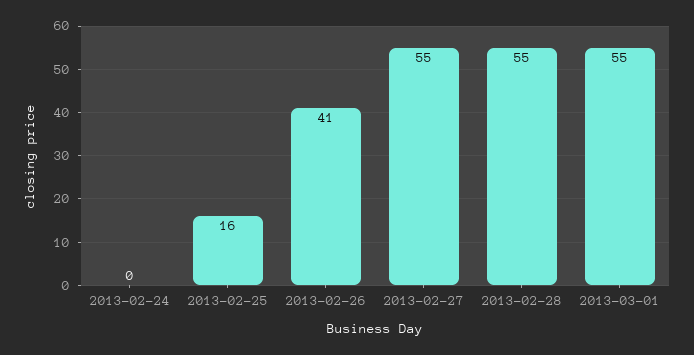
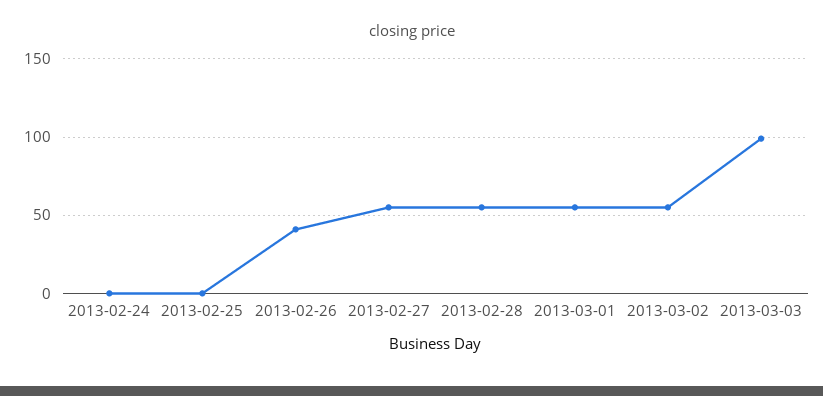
2013-02-25: 16 -> 0
2013-03-02: none -> 55
2013-03-03: none -> 100

